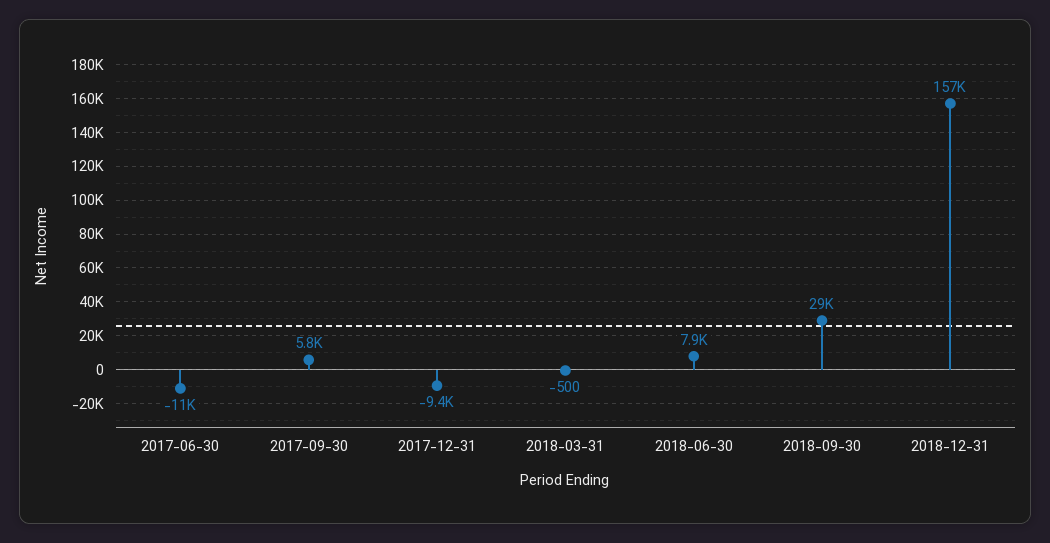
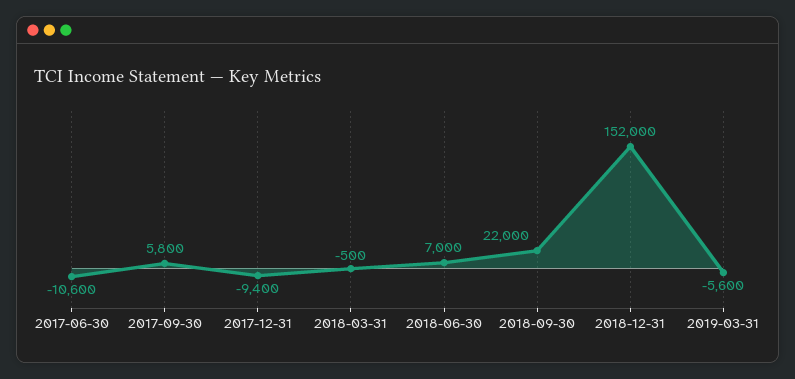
2018-06-30: 7900 -> 7000
2018-09-30: 29000 -> 22000
2018-12-31: 157000 -> 152000
2019-03-31: none -> -5600

